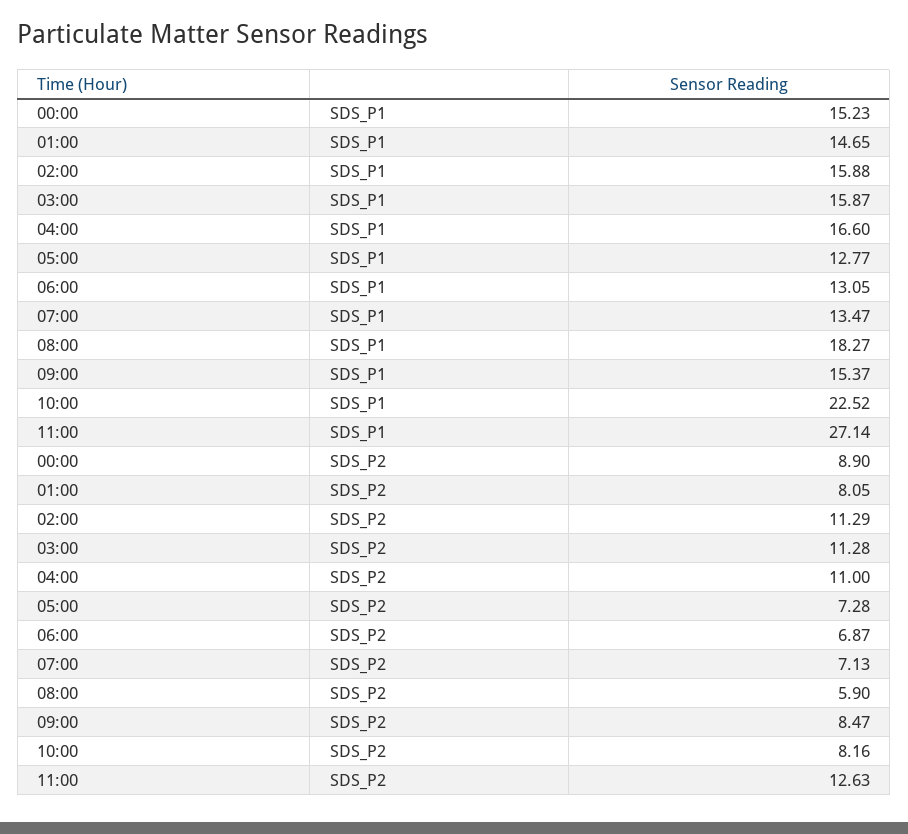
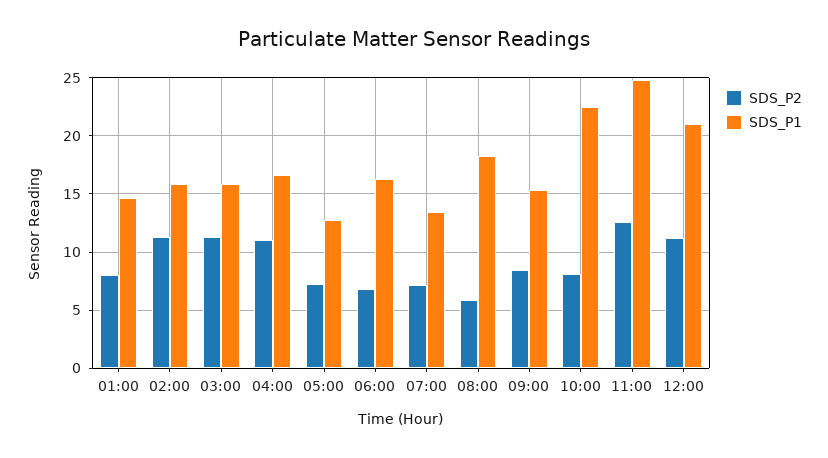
SDS_P1, 00:00: 15.23 -> none
SDS_P1, 06:00: 13.05 -> 16
SDS_P1, 11:00: 27.14 -> 25
SDS_P2, 00:00: 8.9 -> none
SDS_P2, 12:00: none -> 11
SDS_P1, 12:00: none -> 21

